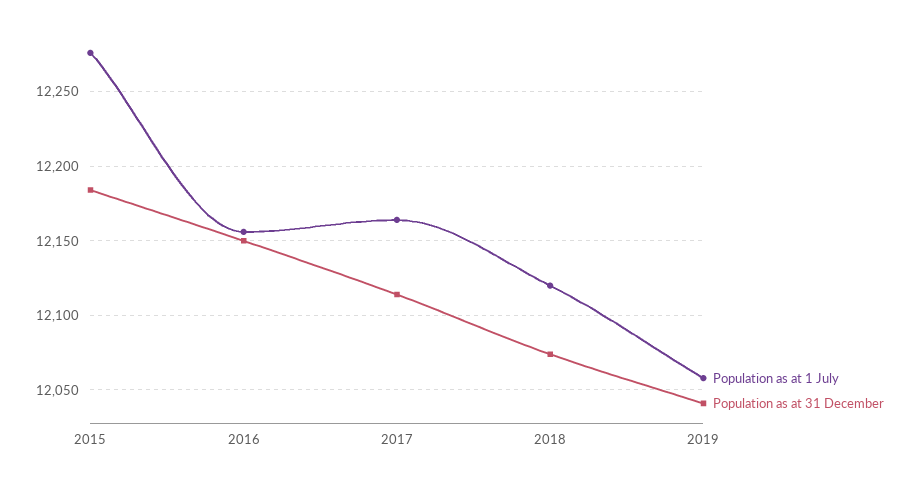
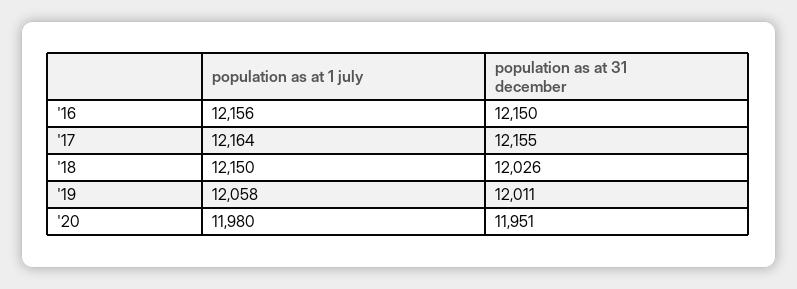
Population as at 1 July, 2015: 12275 -> none
Population as at 31 December, 2015: 12185 -> none
Population as at 31 December, 2017: 12115 -> 12155
Population as at 1 July, 2018: 12120 -> 12150
Population as at 31 December, 2018: 12075 -> 12026
Population as at 31 December, 2019: 12040 -> 12011
Population as at 1 July, '20: none -> 11980
Population as at 31 December, '20: none -> 11951

